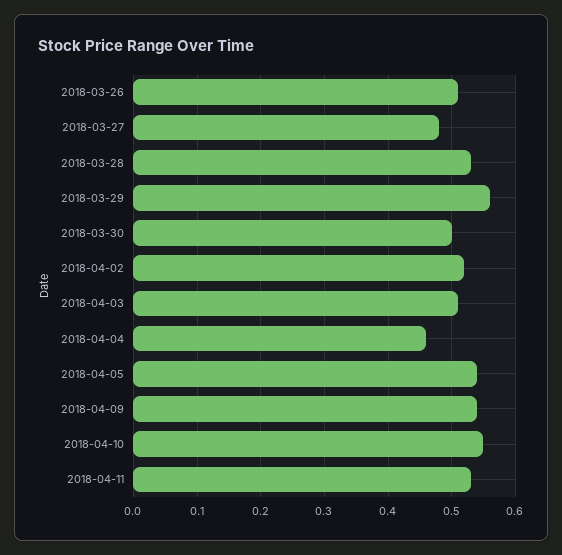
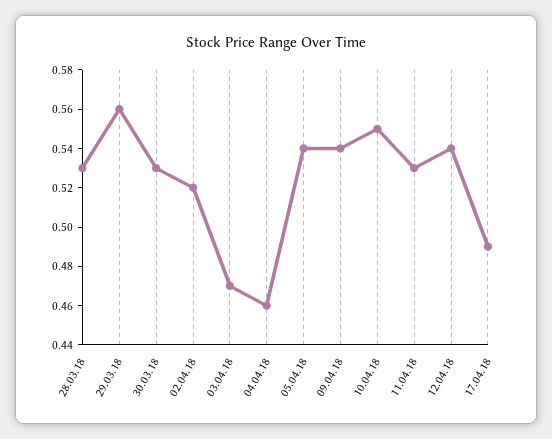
2018-03-26: 0.51 -> none
2018-03-27: 0.48 -> none
2018-03-30: 0.5 -> 0.53
2018-04-03: 0.51 -> 0.47
12.04.18: none -> 0.54
17.04.18: none -> 0.49

